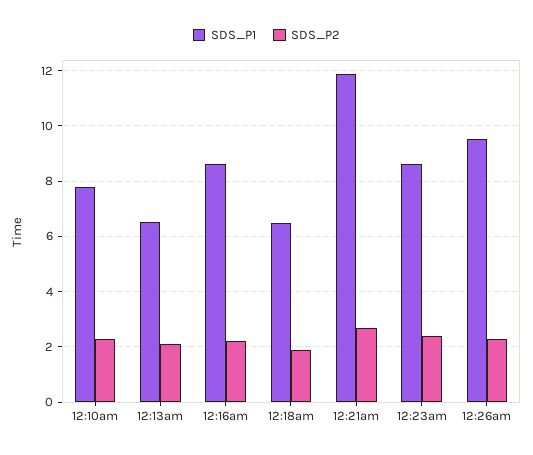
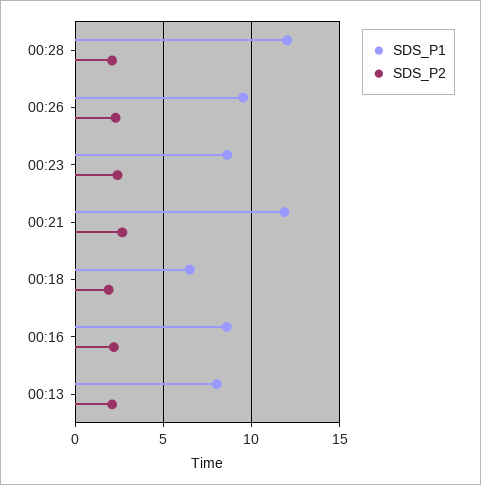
SDS_P1, 12:10am: 7.75 -> none
SDS_P2, 12:10am: 2.25 -> none
SDS_P1, 12:13am: 6.5 -> 8
SDS_P1, 00:28: none -> 12
SDS_P2, 00:28: none -> 2

